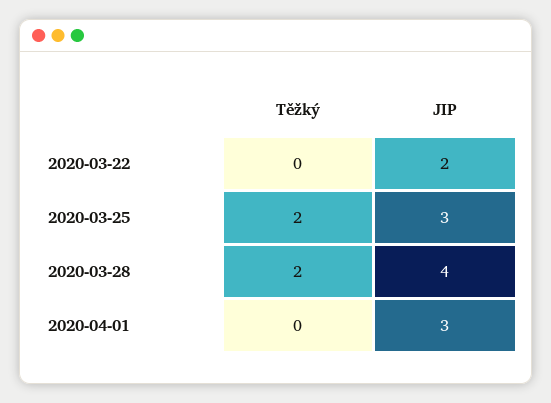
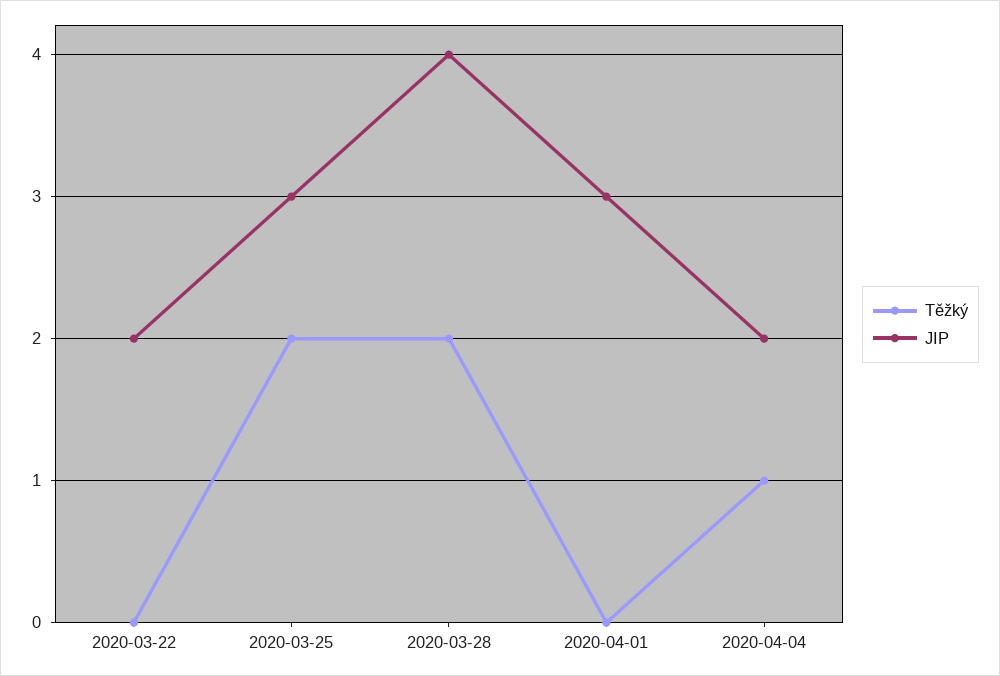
Těžký, 2020-04-04: none -> 1
JIP, 2020-04-04: none -> 2

